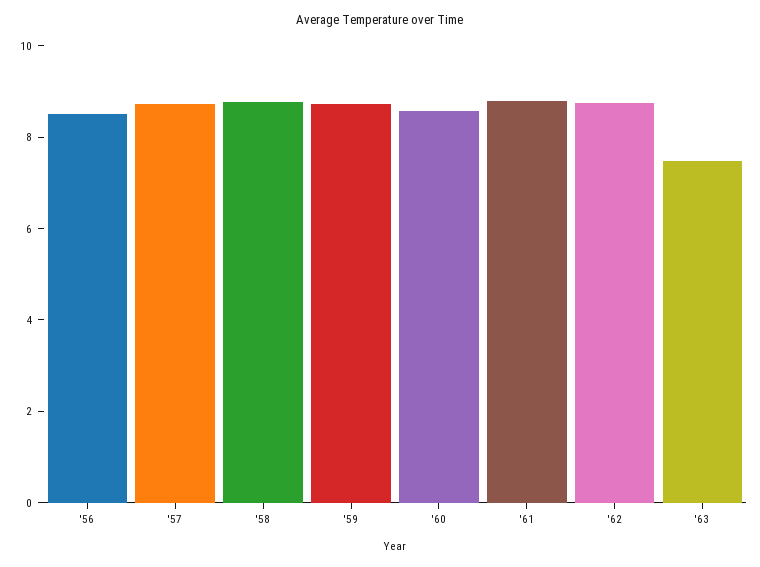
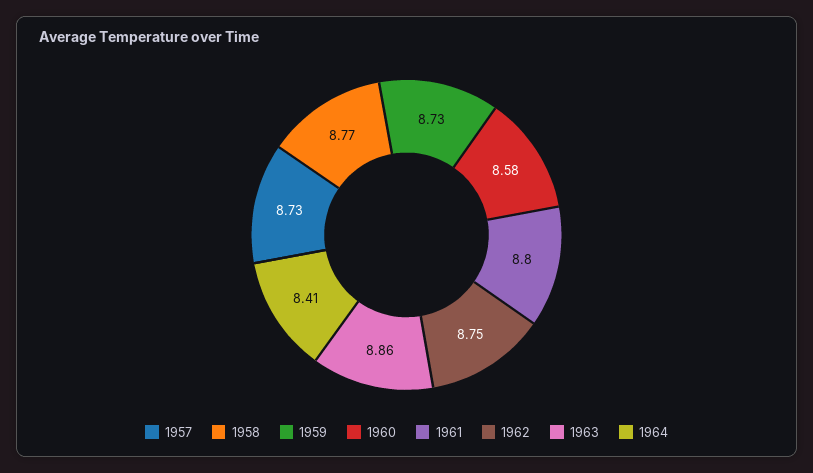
'56: 8.5 -> none
'63: 7.5 -> 8.86
1964: none -> 8.41

